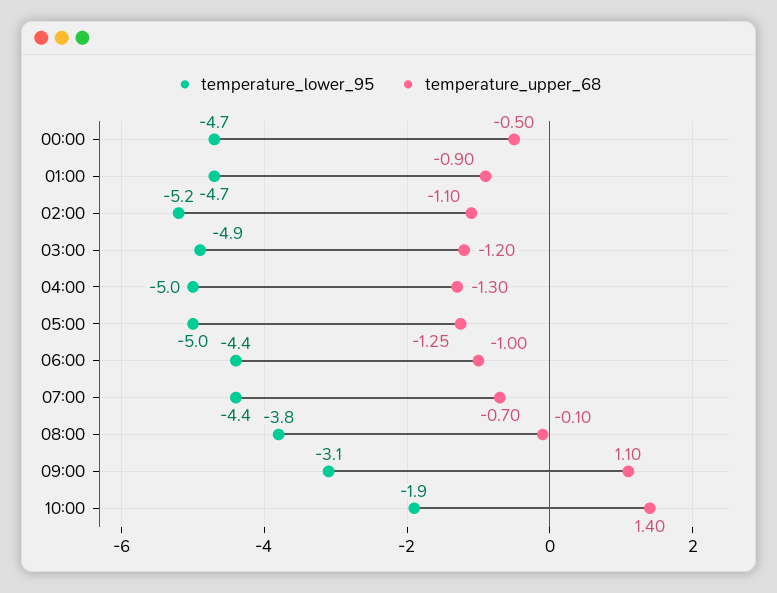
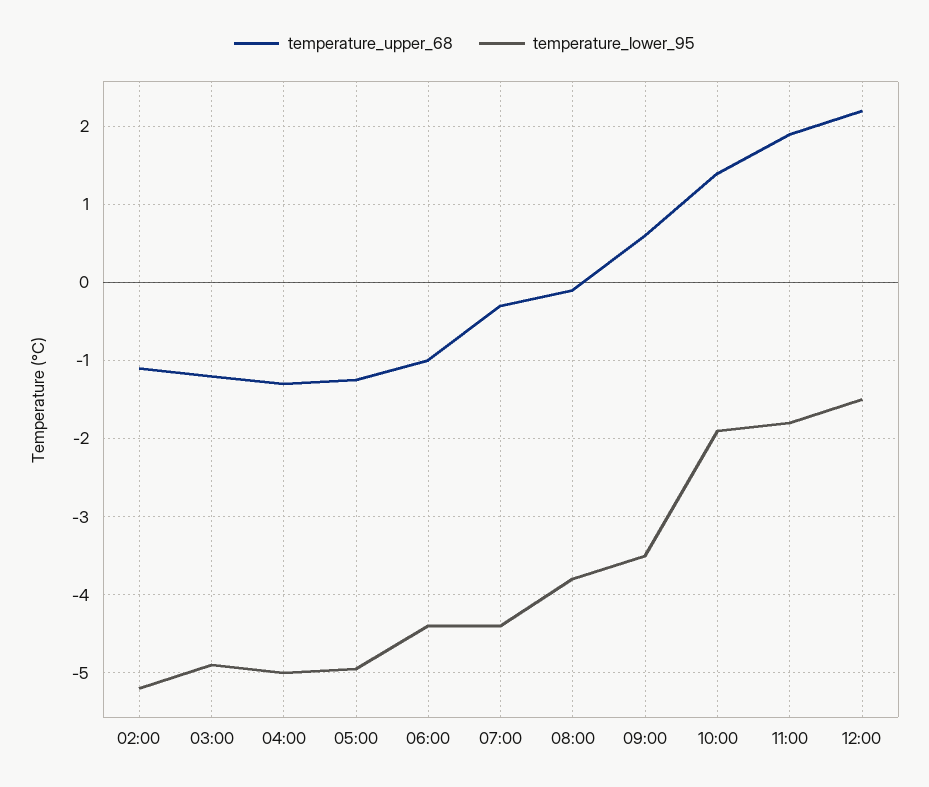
temperature_lower_95, 00:00: -4.7 -> none
temperature_upper_68, 00:00: -0.5 -> none
temperature_lower_95, 01:00: -4.7 -> none
temperature_upper_68, 01:00: -0.9 -> none
temperature_upper_68, 07:00: -0.7 -> -0.3
temperature_lower_95, 09:00: -3.1 -> -3.5
temperature_upper_68, 09:00: 1.1 -> 0.6
temperature_upper_68, 11:00: none -> 1.9
temperature_lower_95, 11:00: none -> -1.8
temperature_upper_68, 12:00: none -> 2.2
temperature_lower_95, 12:00: none -> -1.5

